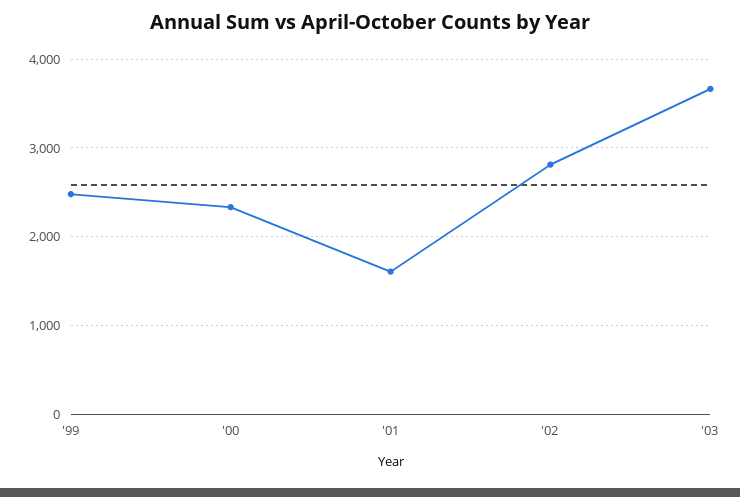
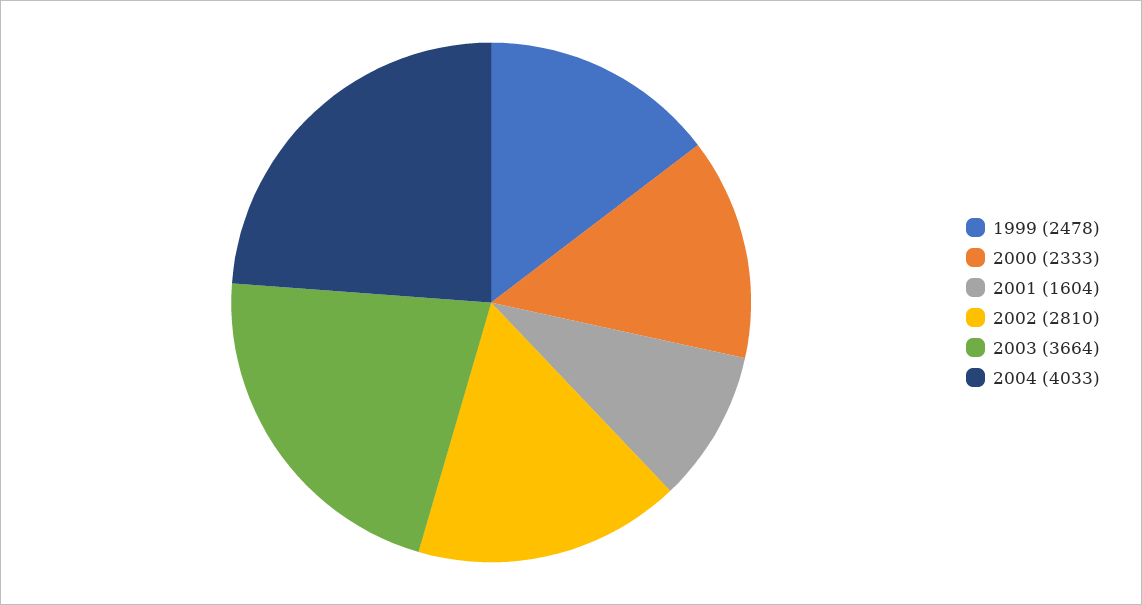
2004: none -> 4033

